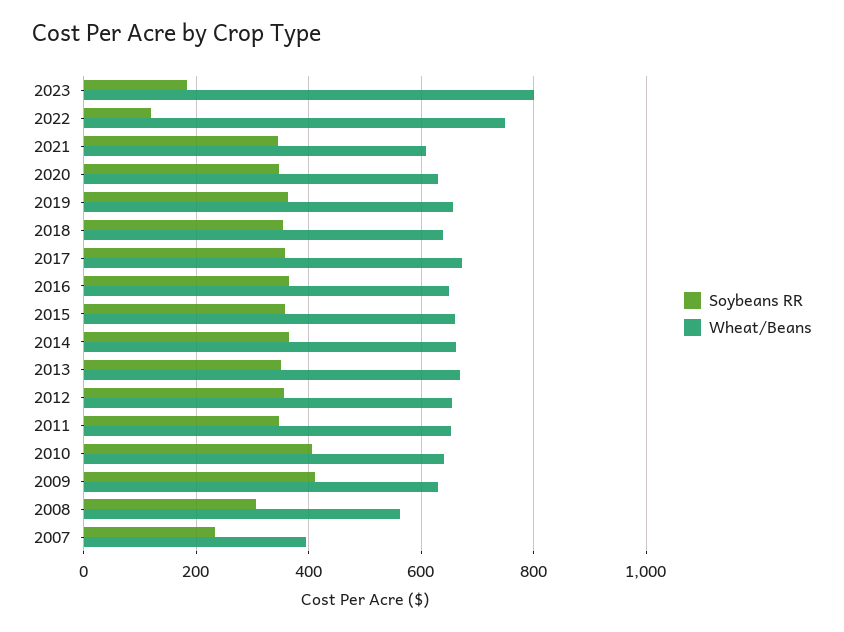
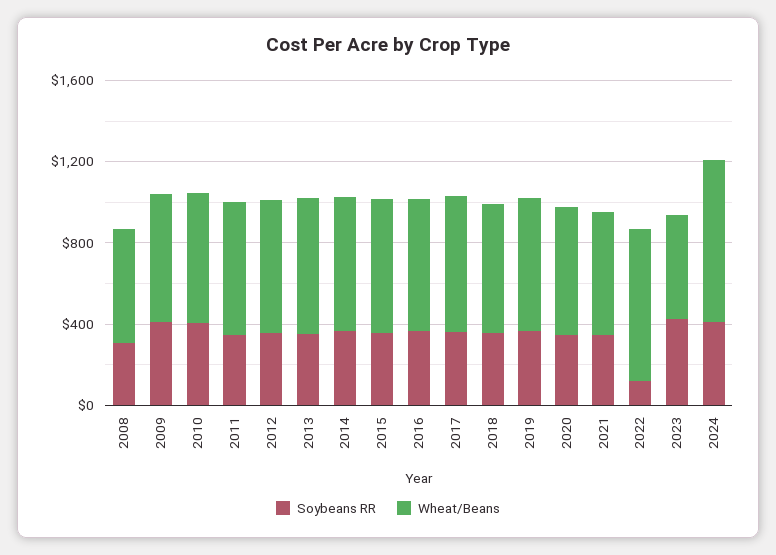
Soybeans RR, 2023: 180 -> 400
Wheat/Beans, 2023: 800 -> 500
Soybeans RR, 2007: 240 -> none
Wheat/Beans, 2007: 400 -> none
Soybeans RR, 2024: none -> 400
Wheat/Beans, 2024: none -> 800

